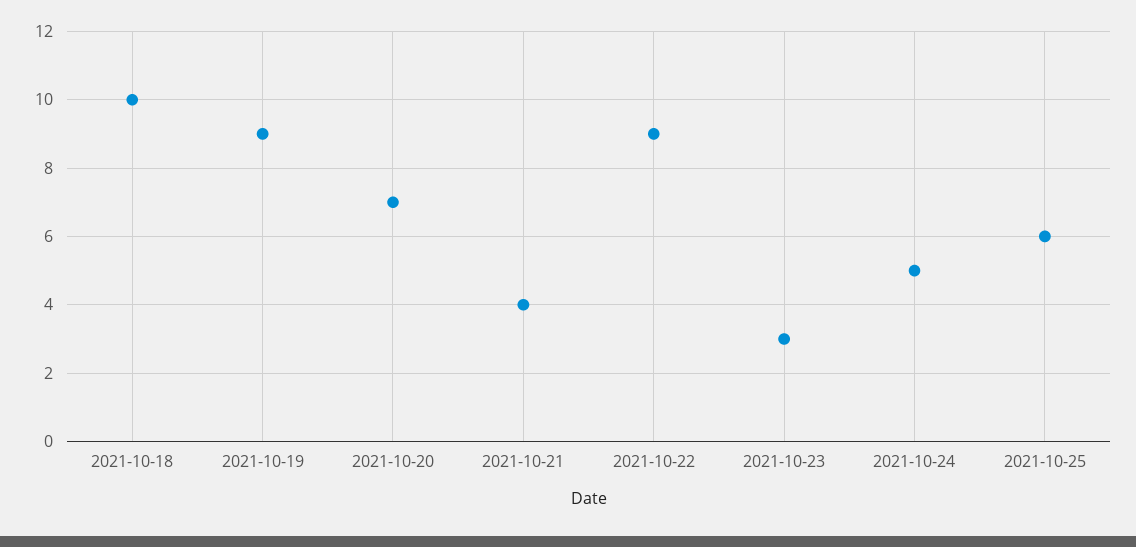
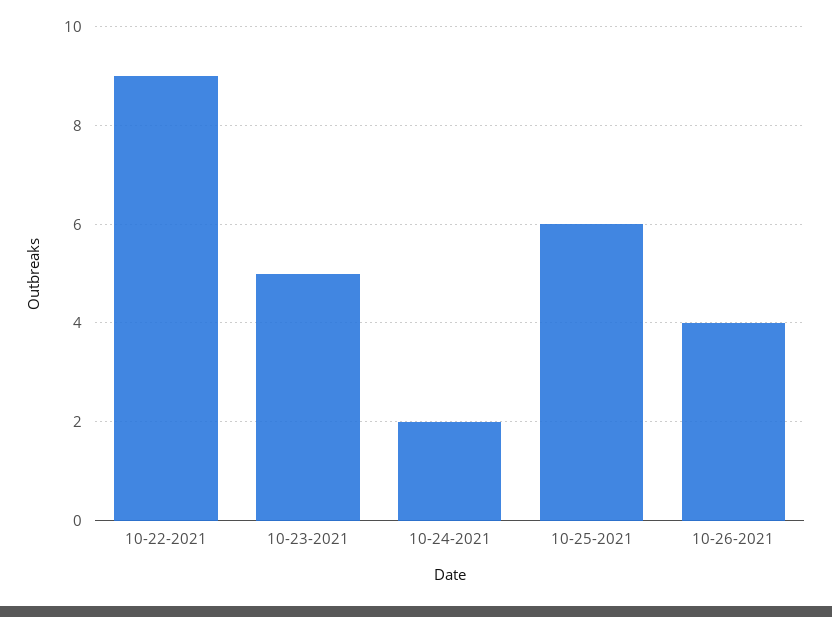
2021-10-18: 10 -> none
2021-10-19: 9 -> none
2021-10-20: 7 -> none
2021-10-21: 4 -> none
2021-10-23: 3 -> 5
2021-10-24: 5 -> 2
10-26-2021: none -> 4

